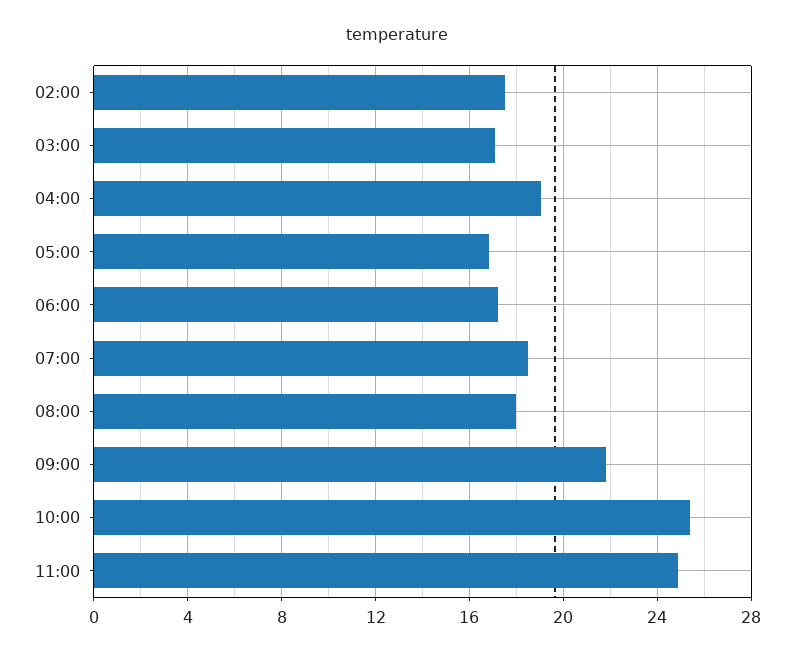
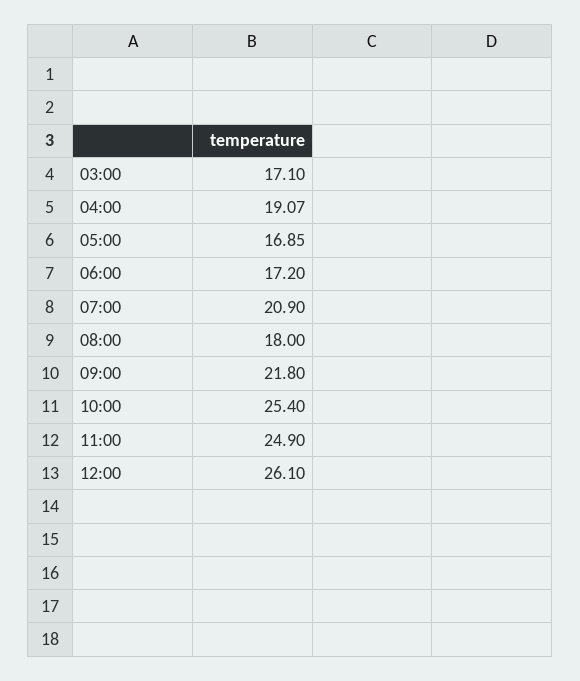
02:00: 17.5 -> none
07:00: 18.5 -> 20.9
12:00: none -> 26.1

